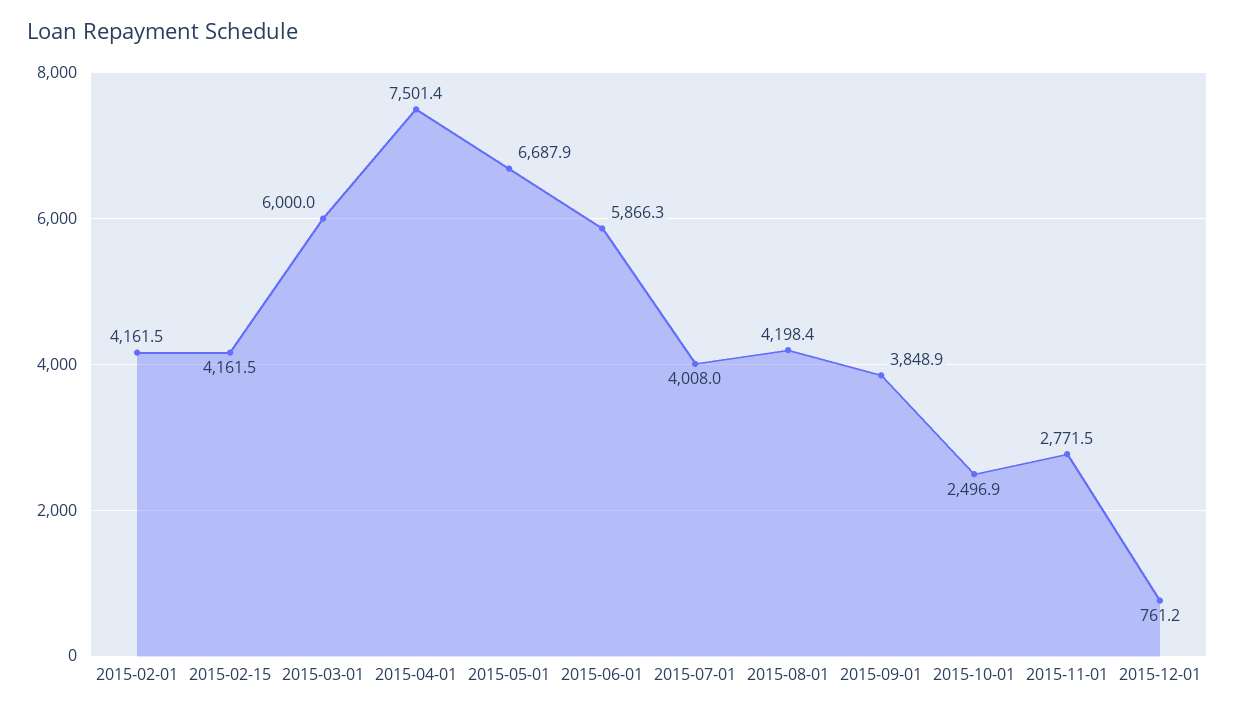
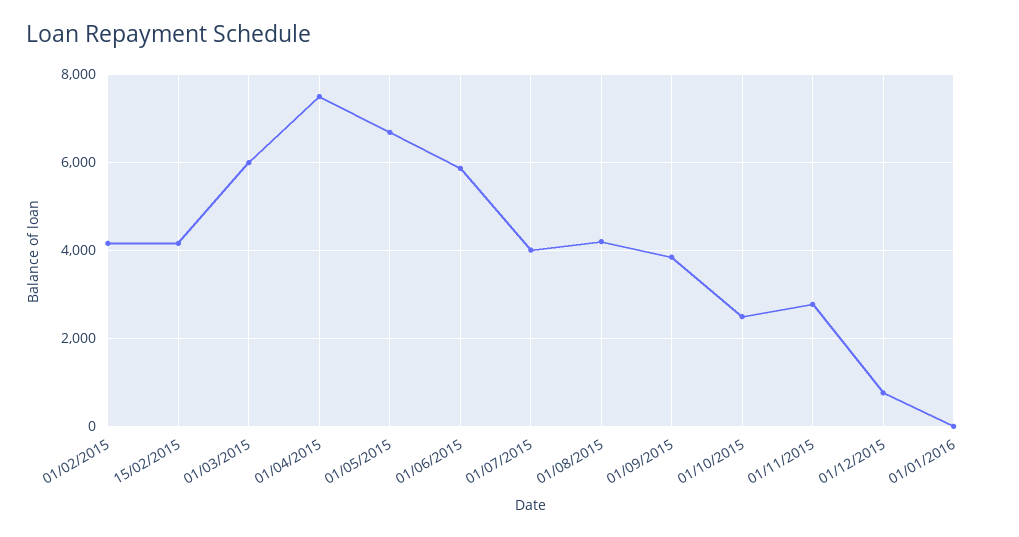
01/01/2016: none -> 0

